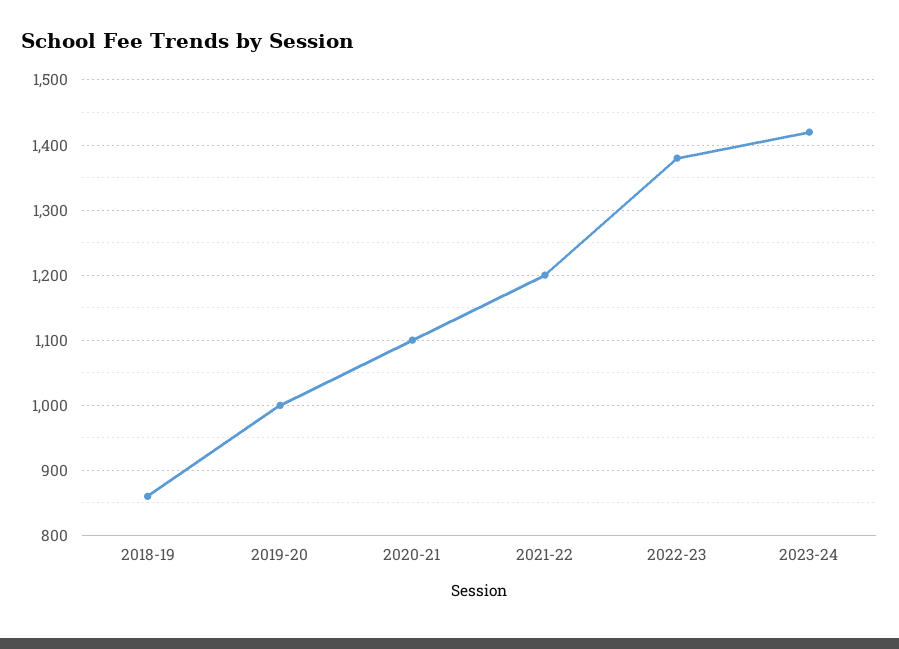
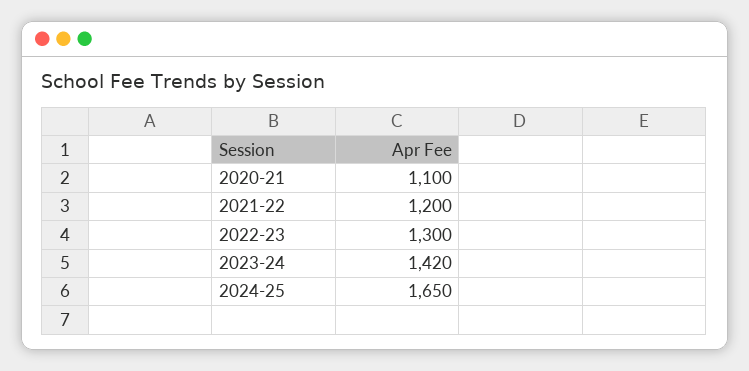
2018-19: 860 -> none
2019-20: 1000 -> none
2022-23: 1380 -> 1300
2024-25: none -> 1650

